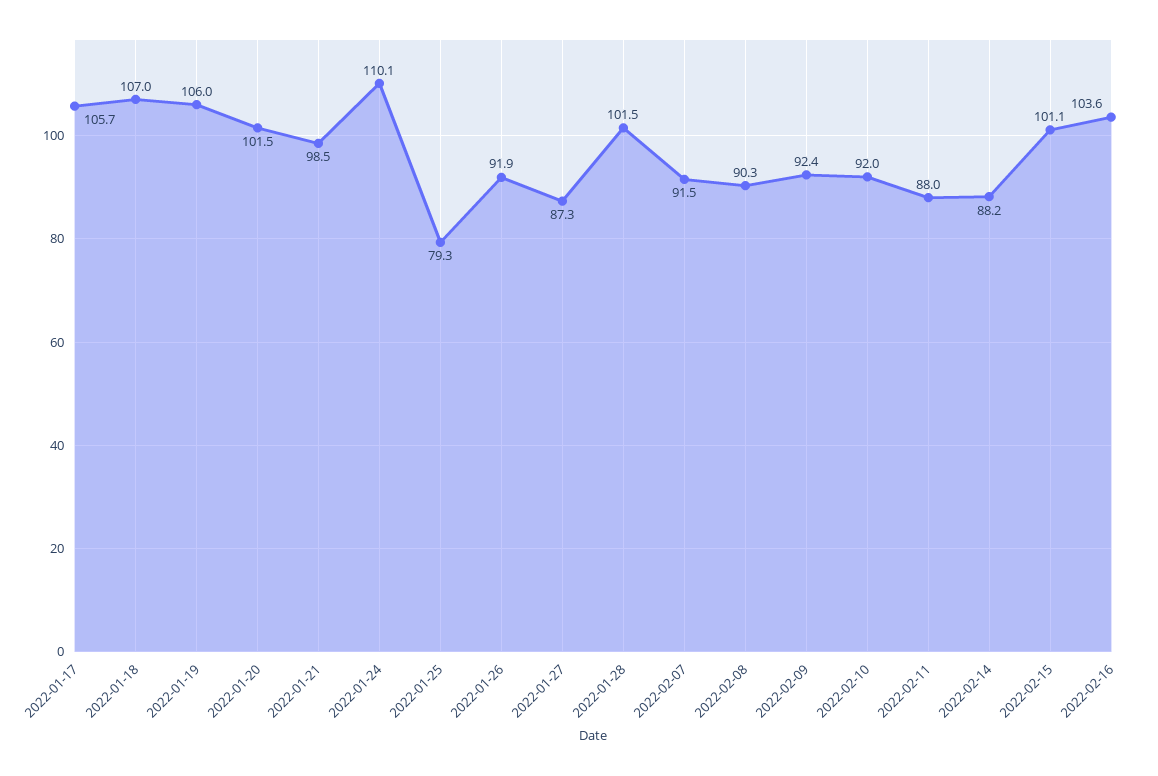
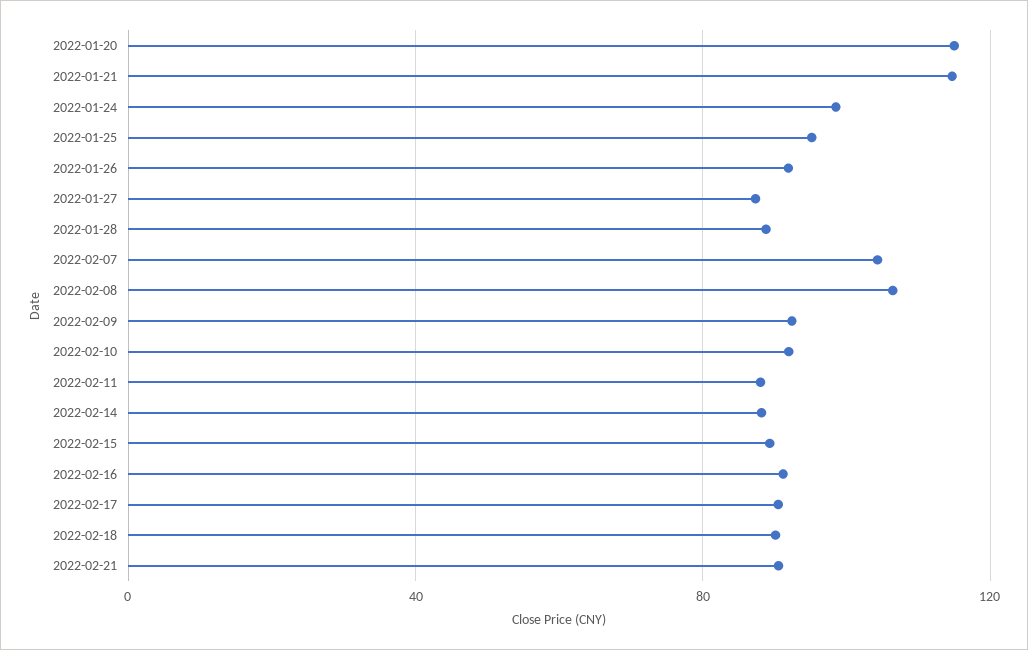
2022-01-17: 105.7 -> none
2022-01-18: 107 -> none
2022-01-19: 106 -> none
2022-01-20: 101.5 -> 115
2022-01-21: 98.5 -> 115
2022-01-24: 110.1 -> 100
2022-01-25: 79.3 -> 95
2022-01-28: 101.5 -> 90
2022-02-07: 91.5 -> 105
2022-02-08: 90.3 -> 105
2022-02-15: 101.1 -> 90
2022-02-16: 103.6 -> 90
2022-02-17: none -> 90
2022-02-18: none -> 90
2022-02-21: none -> 90

